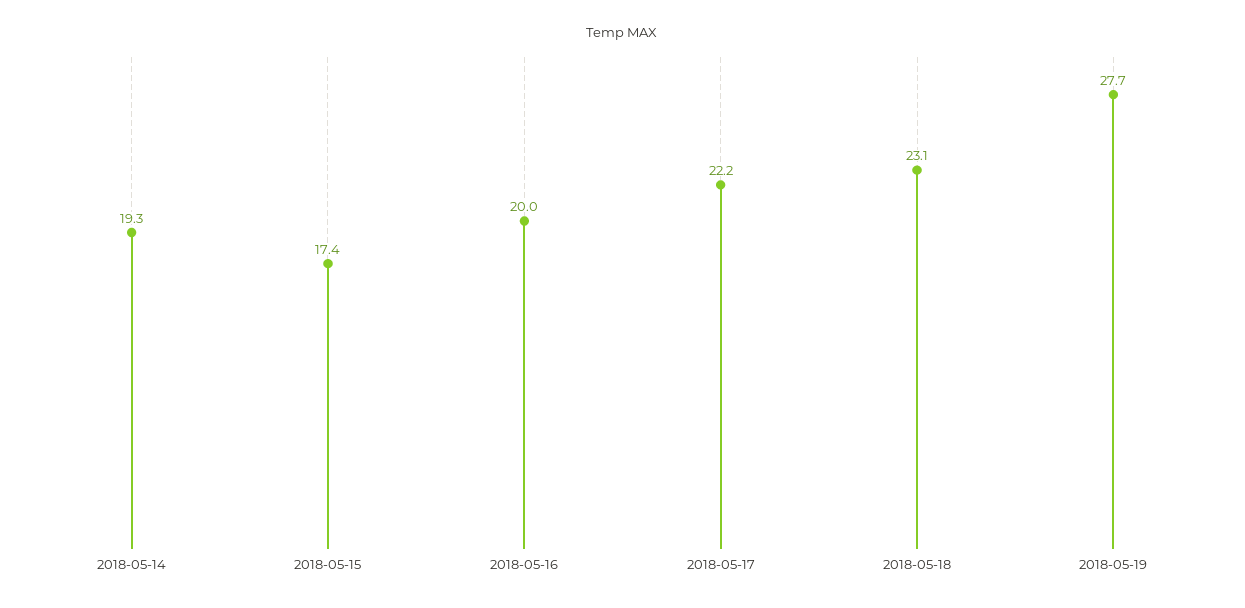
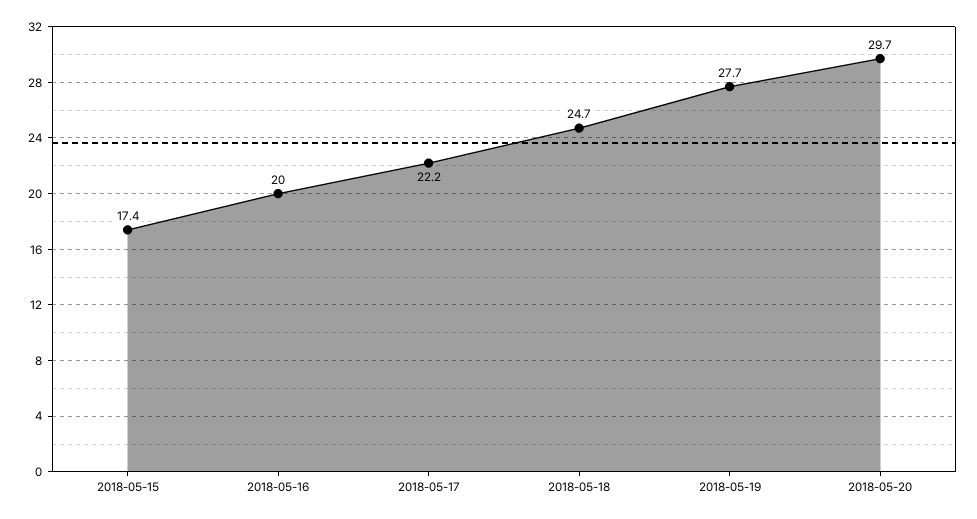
2018-05-14: 19.3 -> none
2018-05-18: 23.1 -> 24.7
2018-05-20: none -> 29.7

